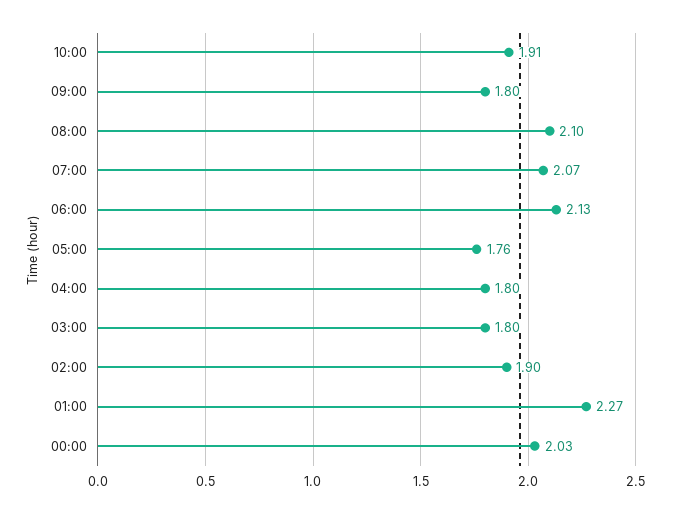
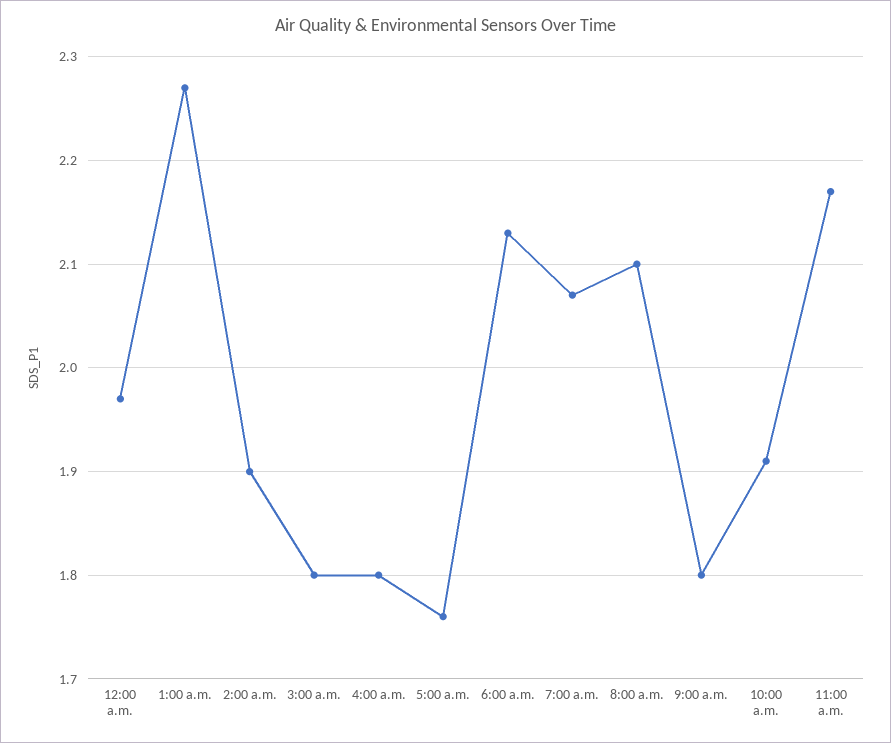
00:00: 2.03 -> 1.97
11:00 a.m.: none -> 2.17

